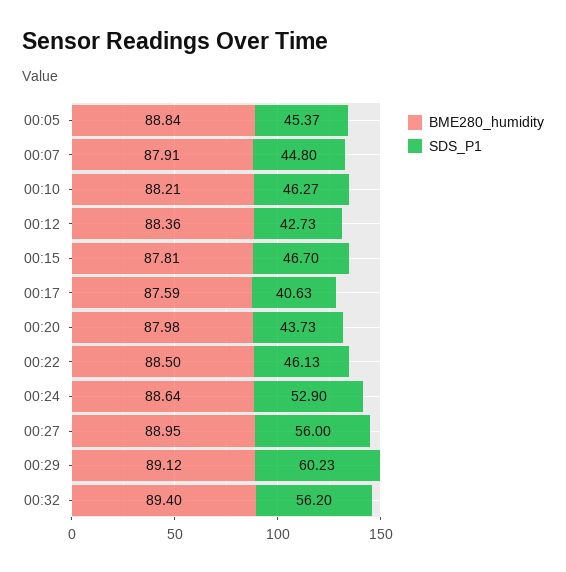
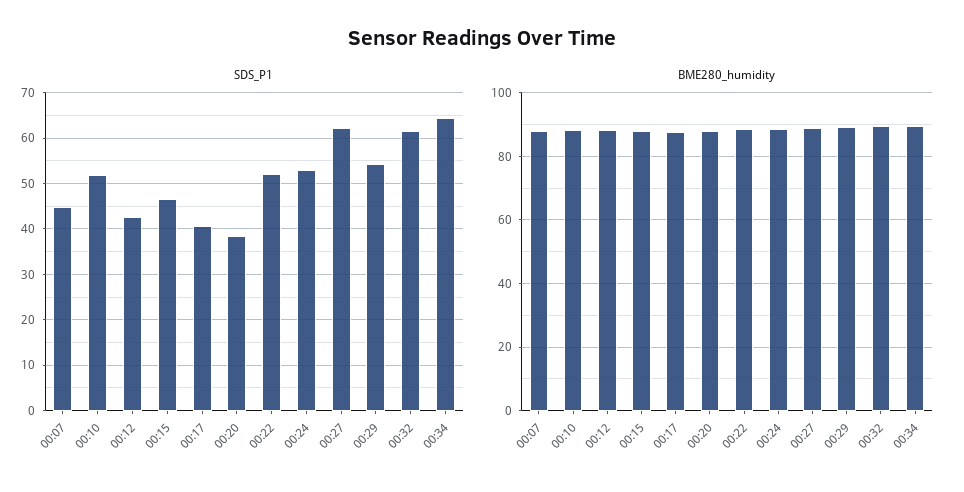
BME280_humidity, 00:05: 88.84 -> none
SDS_P1, 00:05: 45.37 -> none
SDS_P1, 00:10: 46.27 -> 52
SDS_P1, 00:20: 43.73 -> 38
SDS_P1, 00:22: 46.13 -> 52
SDS_P1, 00:27: 56 -> 62
SDS_P1, 00:29: 60.23 -> 54
SDS_P1, 00:32: 56.2 -> 62
SDS_P1, 00:34: none -> 64
BME280_humidity, 00:34: none -> 90

